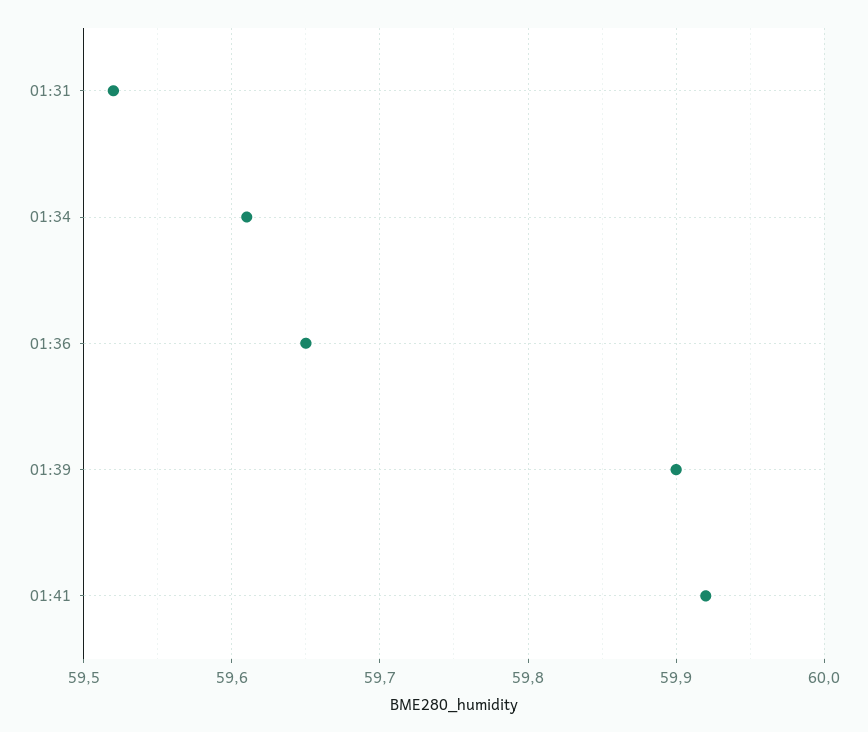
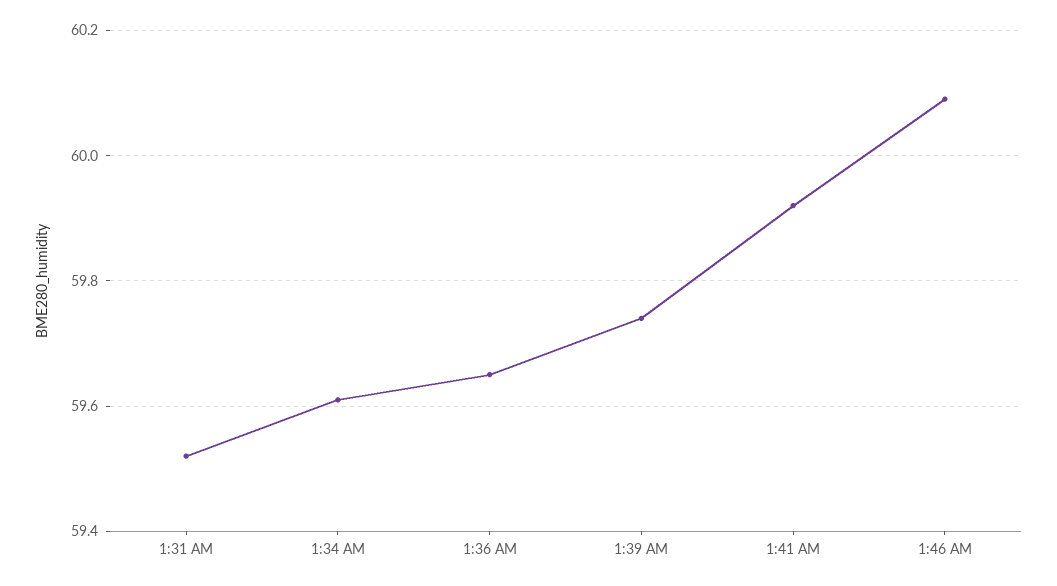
01:39: 59.9 -> 59.75
1:46 AM: none -> 60.1

